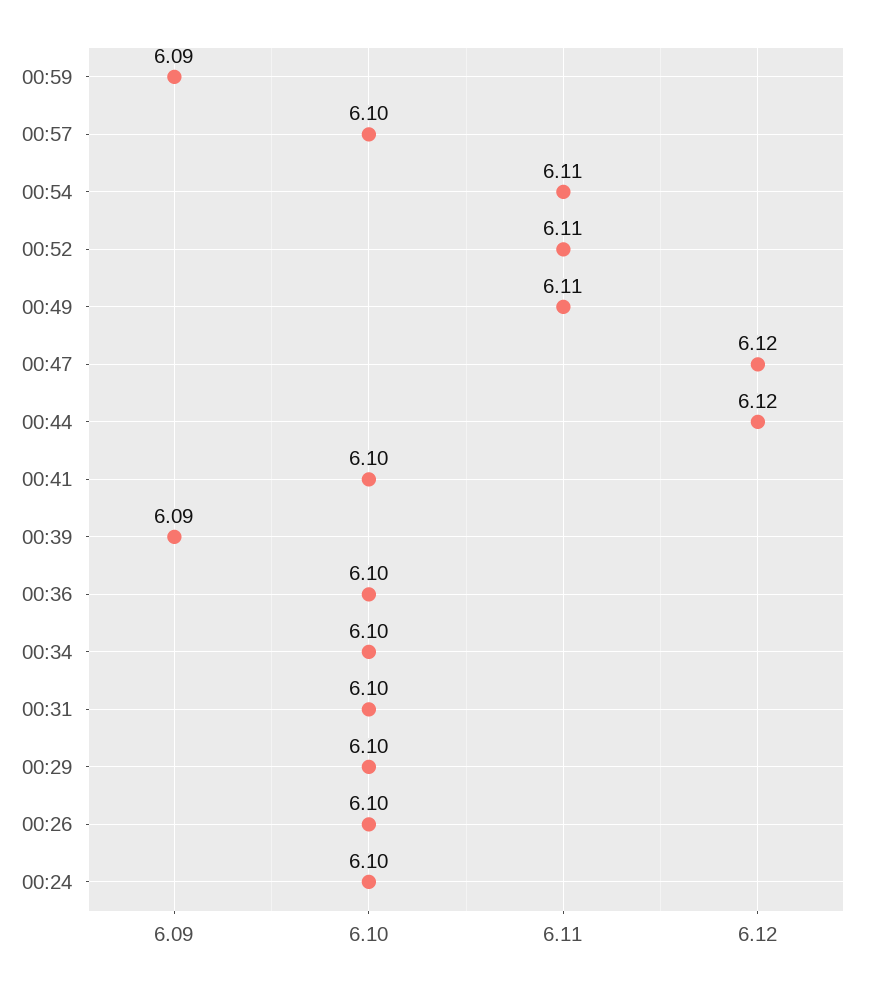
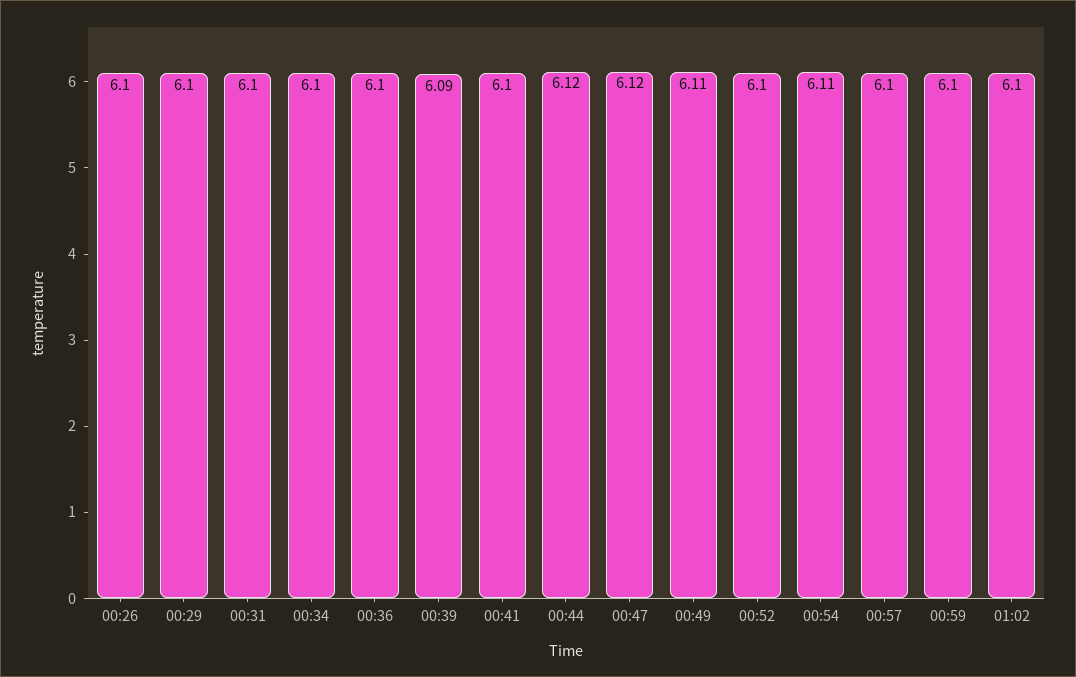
00:59: 6.09 -> 6.1
00:52: 6.11 -> 6.1
00:24: 6.1 -> none
01:02: none -> 6.1

